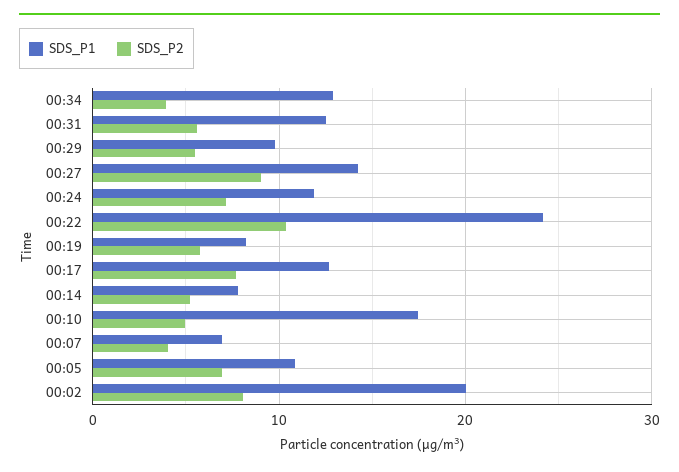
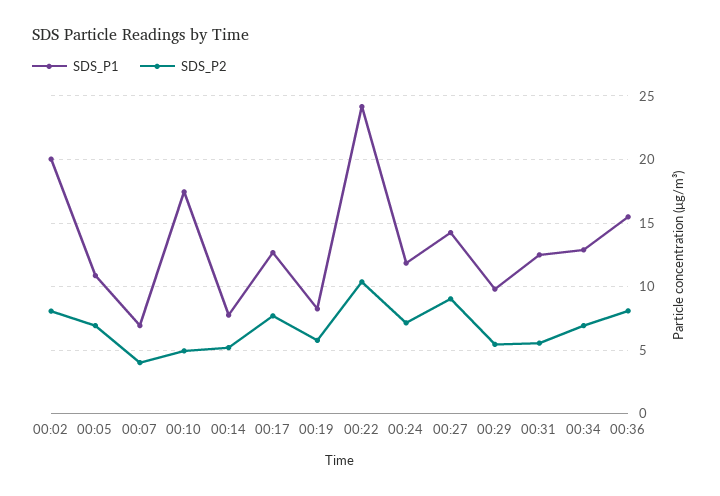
SDS_P2, 00:34: 4 -> 7
SDS_P1, 00:36: none -> 15.5
SDS_P2, 00:36: none -> 8

